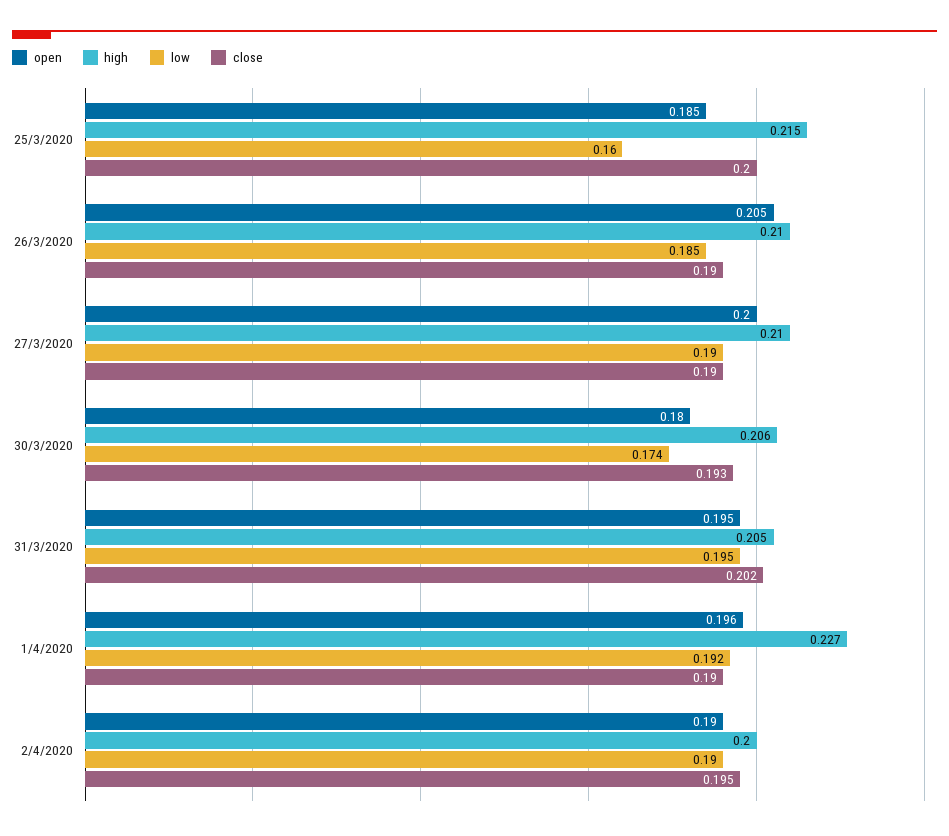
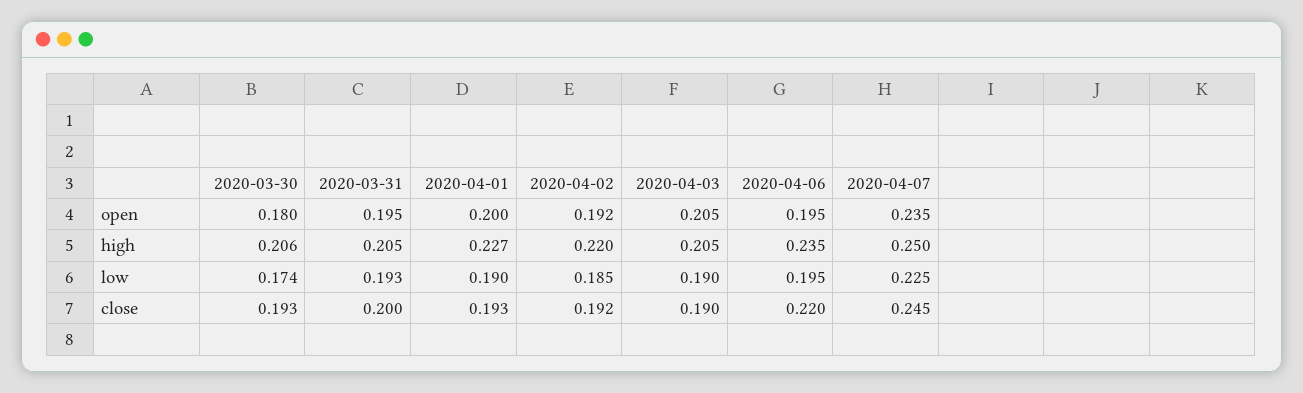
open, 25/3/2020: 0.185 -> none
high, 25/3/2020: 0.215 -> none
low, 25/3/2020: 0.16 -> none
close, 25/3/2020: 0.2 -> none
open, 26/3/2020: 0.205 -> none
high, 26/3/2020: 0.21 -> none
low, 26/3/2020: 0.185 -> none
close, 26/3/2020: 0.19 -> none
open, 27/3/2020: 0.2 -> none
high, 27/3/2020: 0.21 -> none
low, 27/3/2020: 0.19 -> none
close, 27/3/2020: 0.19 -> none
low, 31/3/2020: 0.195 -> 0.193
close, 31/3/2020: 0.202 -> 0.2
open, 1/4/2020: 0.196 -> 0.2
low, 1/4/2020: 0.192 -> 0.19
close, 1/4/2020: 0.19 -> 0.193
open, 2/4/2020: 0.19 -> 0.192
high, 2/4/2020: 0.2 -> 0.22
low, 2/4/2020: 0.19 -> 0.185
close, 2/4/2020: 0.195 -> 0.192
open, 2020-04-03: none -> 0.205
open, 2020-04-06: none -> 0.195
open, 2020-04-07: none -> 0.235
high, 2020-04-03: none -> 0.205
high, 2020-04-06: none -> 0.235
high, 2020-04-07: none -> 0.25
low, 2020-04-03: none -> 0.19
low, 2020-04-06: none -> 0.195
low, 2020-04-07: none -> 0.225
close, 2020-04-03: none -> 0.19
close, 2020-04-06: none -> 0.22
close, 2020-04-07: none -> 0.245

